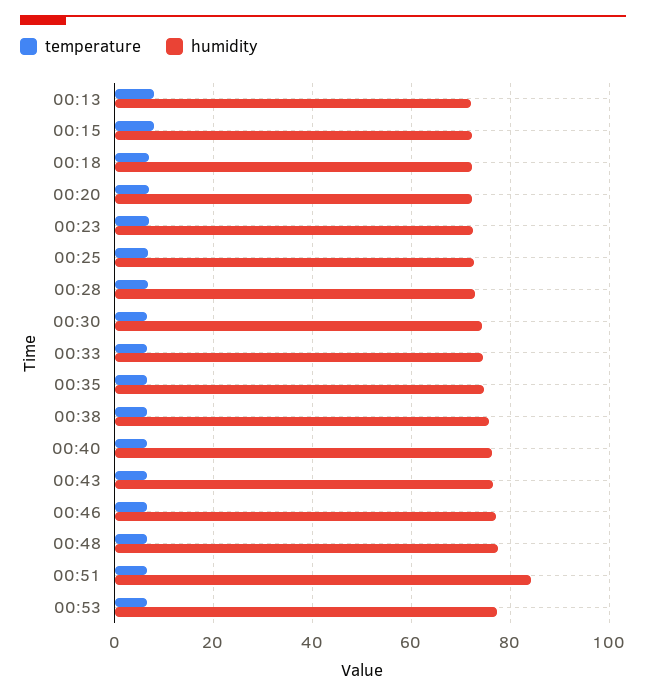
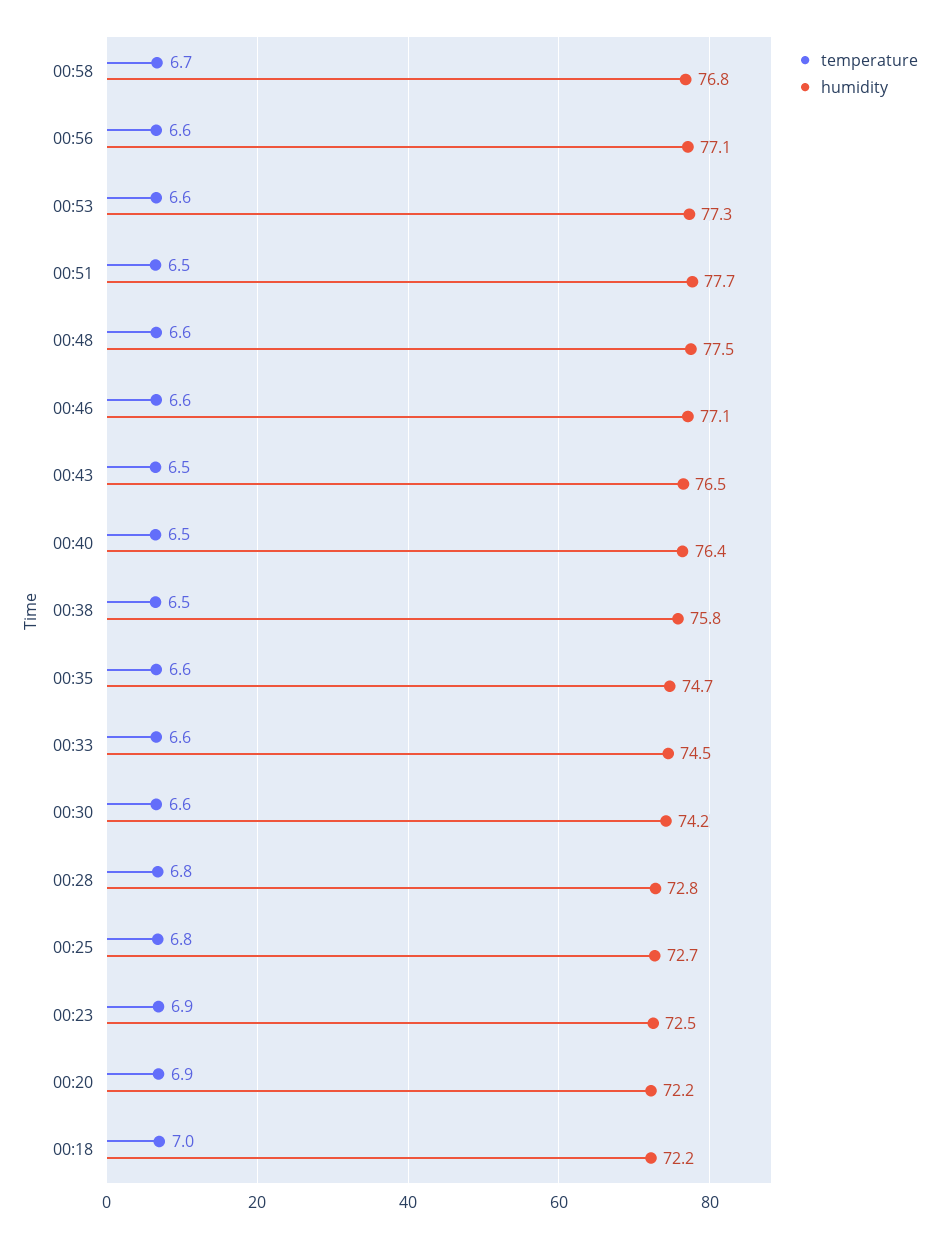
temperature, 00:13: 8 -> none
humidity, 00:13: 72 -> none
temperature, 00:15: 8 -> none
humidity, 00:15: 72 -> none
humidity, 00:51: 84 -> 77.7
temperature, 00:58: none -> 6.7
humidity, 00:58: none -> 76.8
temperature, 00:56: none -> 6.6
humidity, 00:56: none -> 77.1

